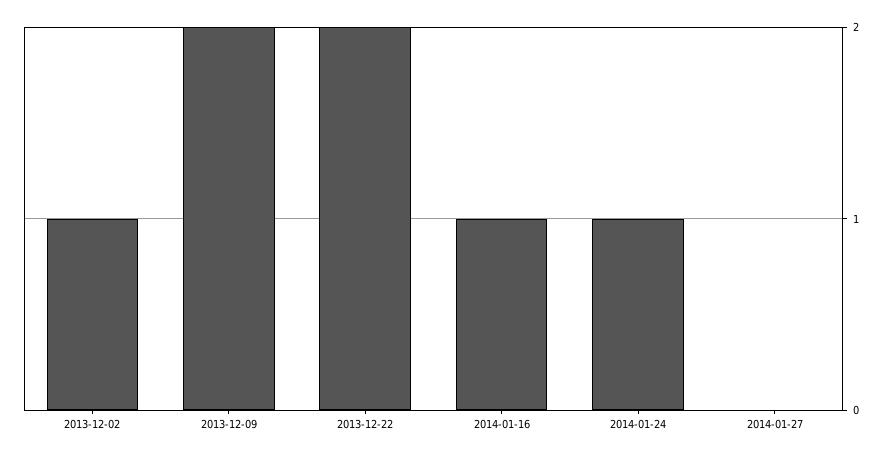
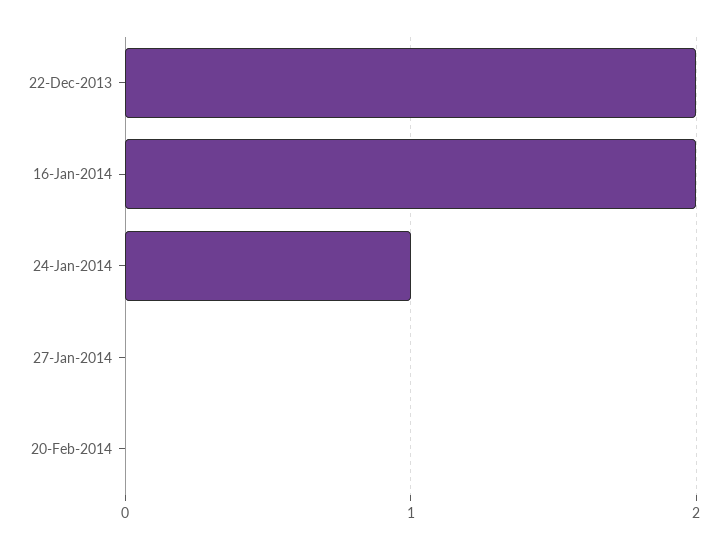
2013-12-02: 1 -> none
2013-12-09: 2 -> none
2014-01-16: 1 -> 2
20-Feb-2014: none -> 0

